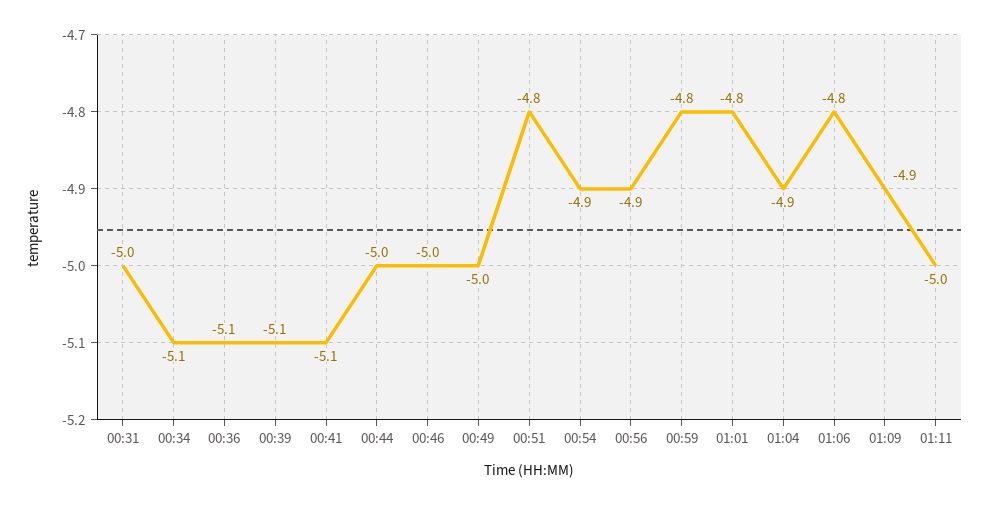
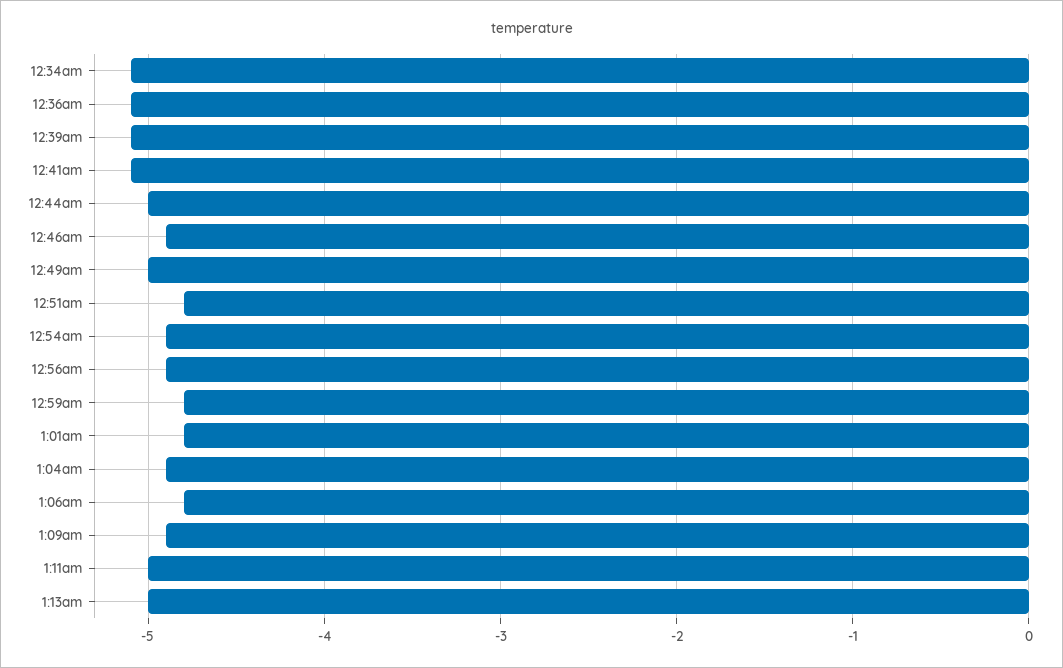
00:31: -5 -> none
00:46: -5 -> -4.9
1:13am: none -> -5

